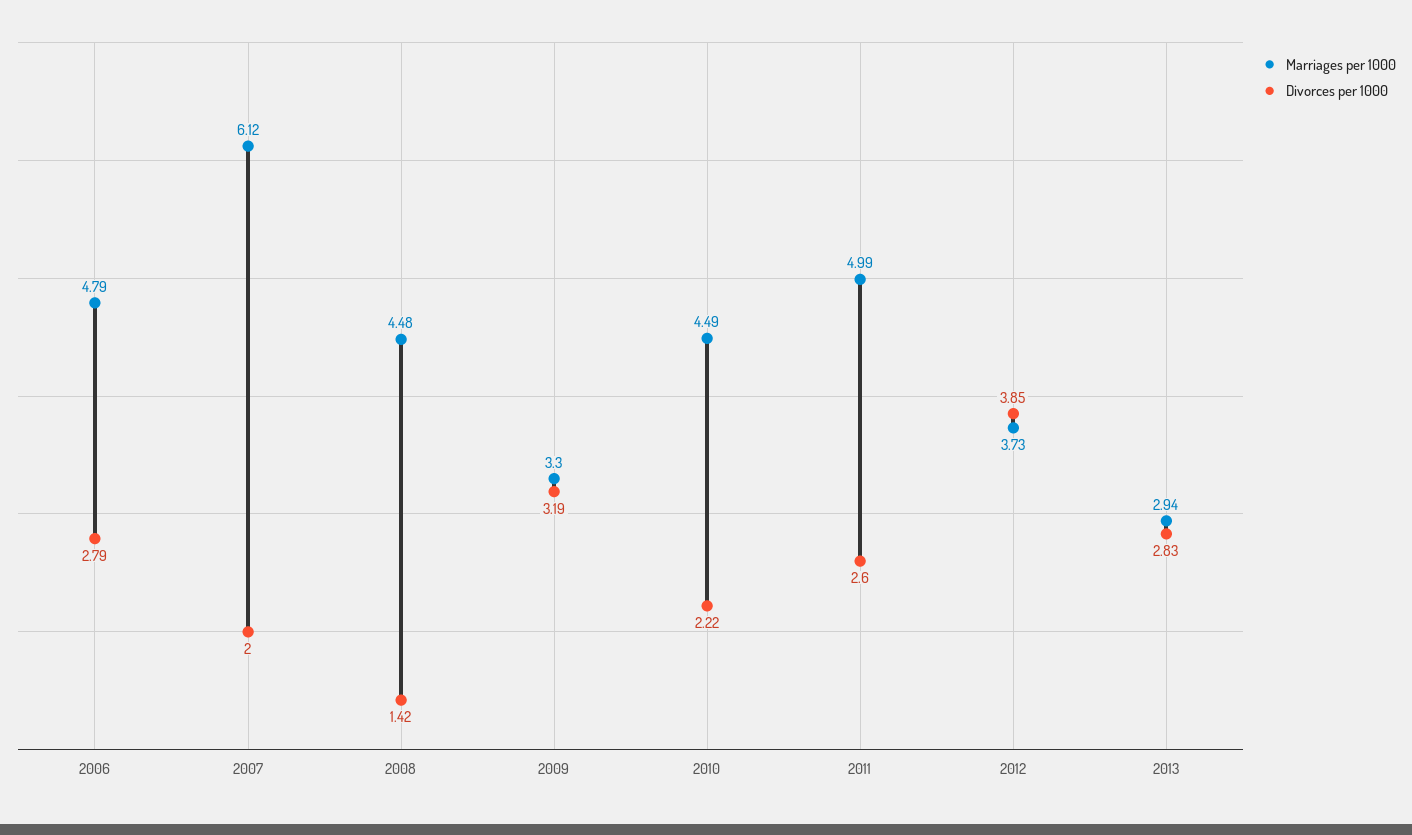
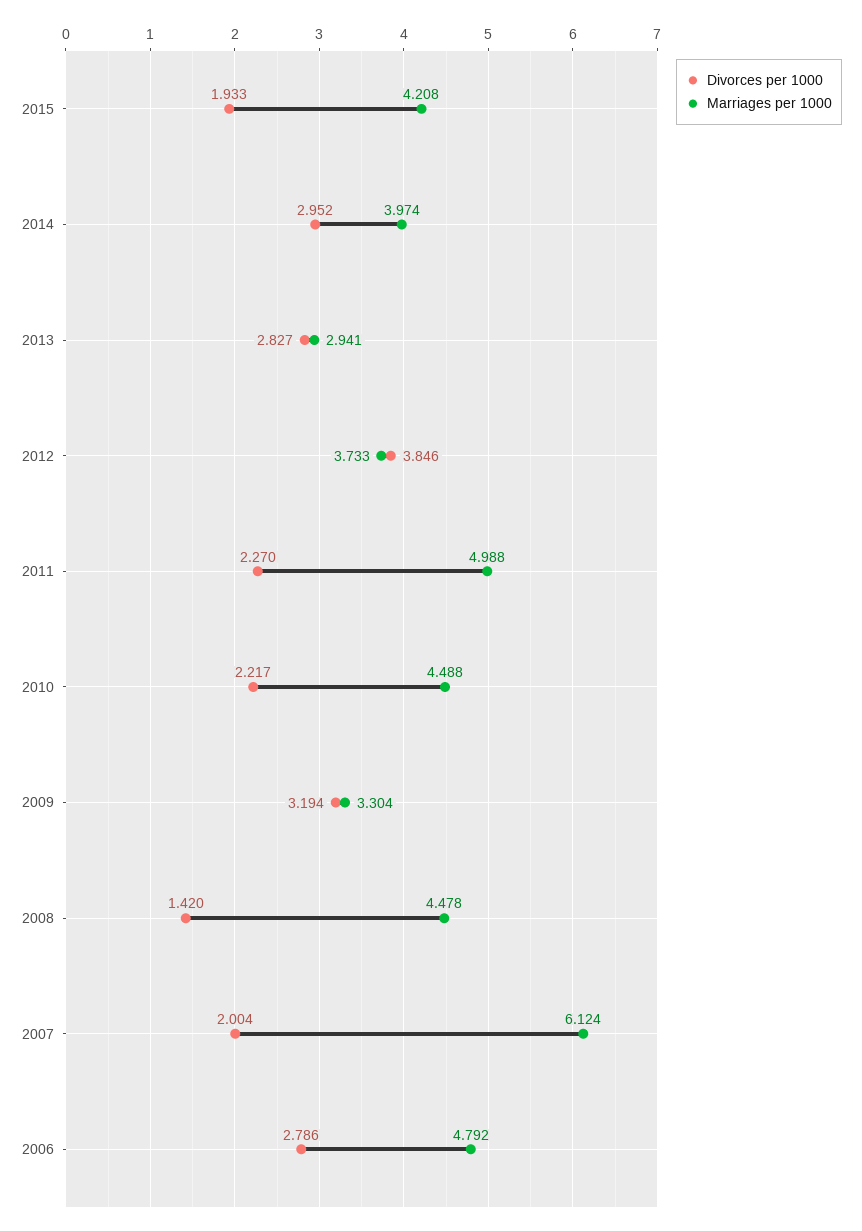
Divorces per 1000, 2011: 2.6 -> 2.27
Divorces per 1000, 2015: none -> 1.933
Marriages per 1000, 2015: none -> 4.208
Divorces per 1000, 2014: none -> 2.952
Marriages per 1000, 2014: none -> 3.974

